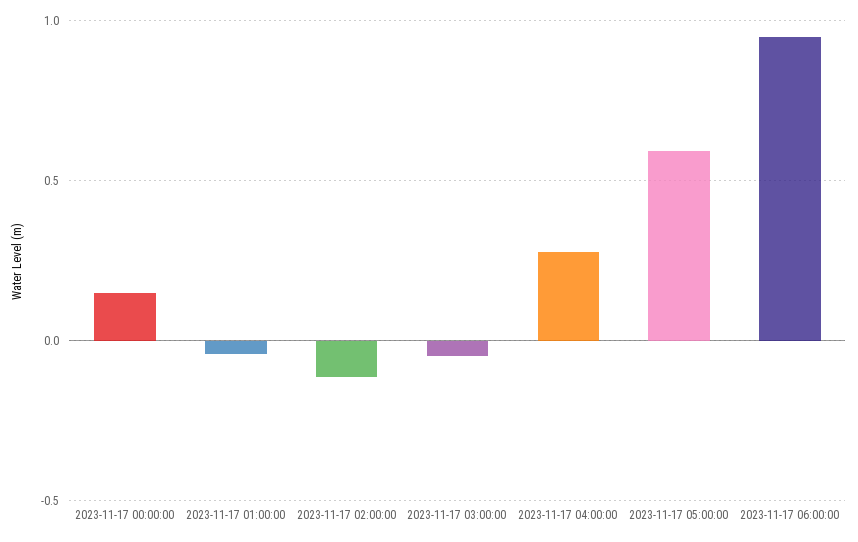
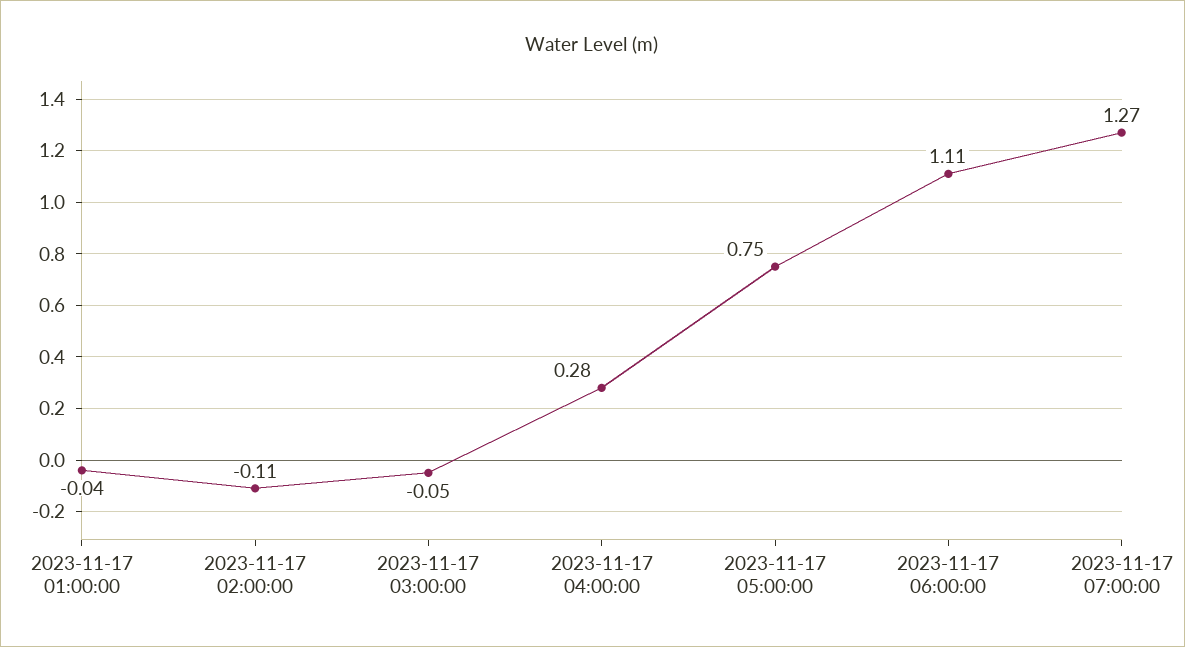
2023-11-17 00:00:00: 0.15 -> none
2023-11-17 05:00:00: 0.6 -> 0.75
2023-11-17 06:00:00: 0.95 -> 1.11
2023-11-17 07:00:00: none -> 1.27

